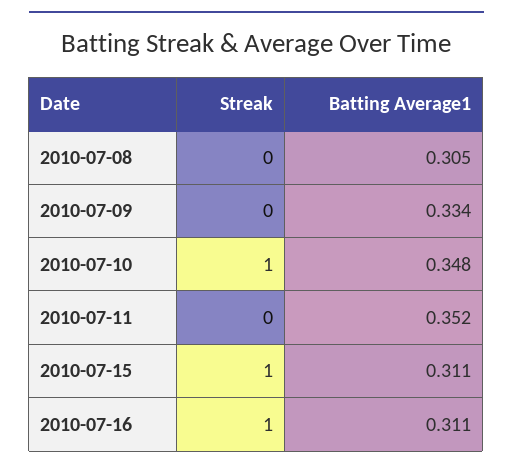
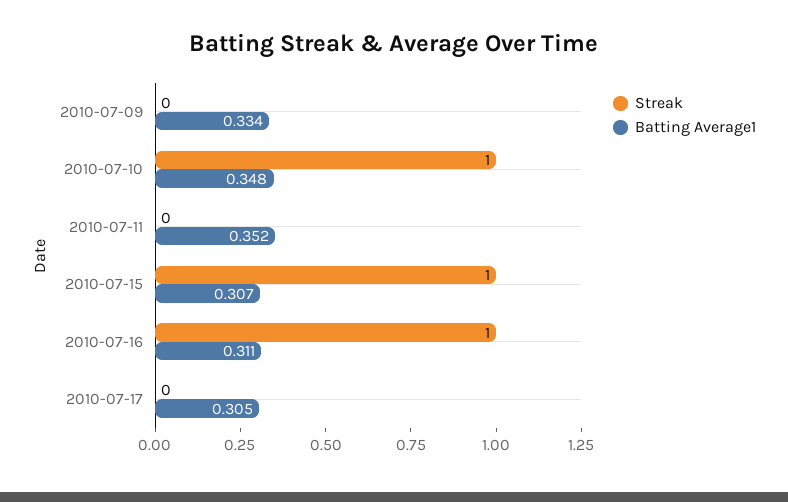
Streak, 2010-07-08: 0 -> none
Batting Average1, 2010-07-08: 0.305 -> none
Batting Average1, 2010-07-15: 0.311 -> 0.307
Streak, 2010-07-17: none -> 0
Batting Average1, 2010-07-17: none -> 0.305

